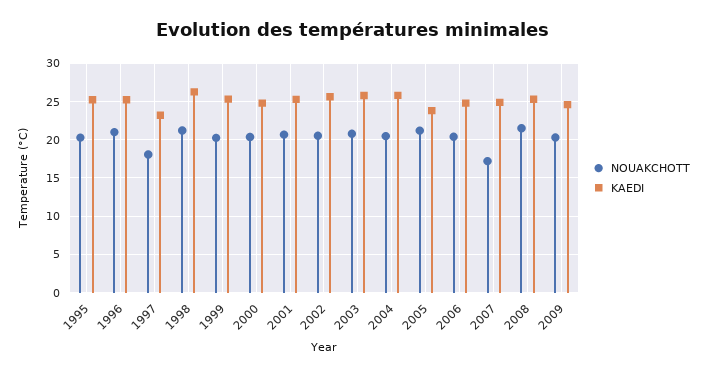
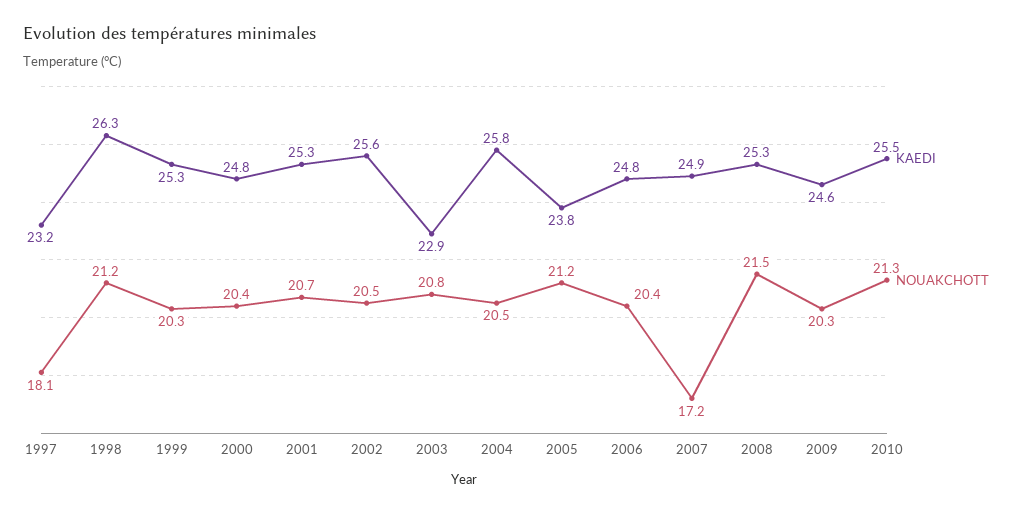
NOUAKCHOTT, 1995: 20 -> none
KAEDI, 1995: 25 -> none
NOUAKCHOTT, 1996: 21 -> none
KAEDI, 1996: 25 -> none
KAEDI, 2003: 26 -> 22.9
KAEDI, 2010: none -> 25.5
NOUAKCHOTT, 2010: none -> 21.3

